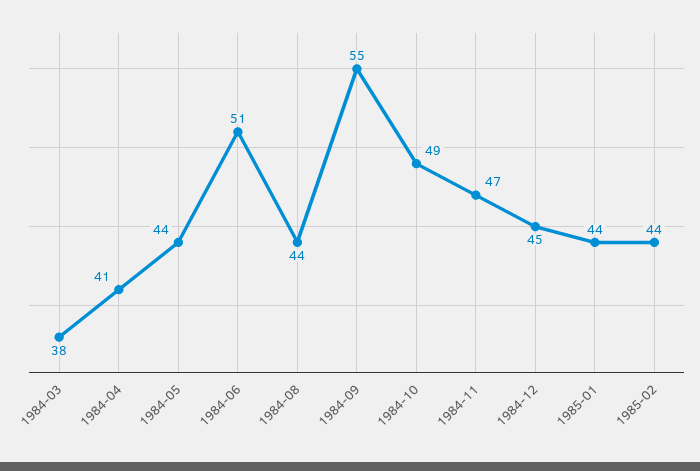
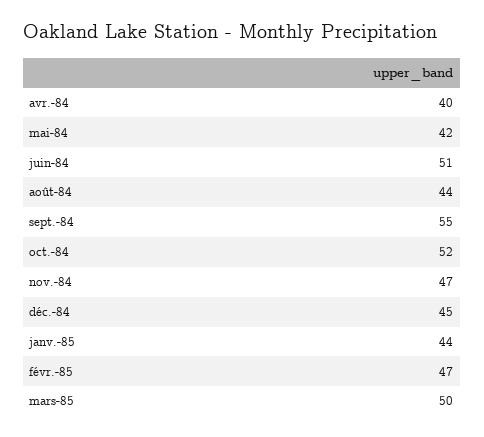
1984-03: 38 -> none
1984-04: 41 -> 40
1984-05: 44 -> 42
1984-10: 49 -> 52
1985-02: 44 -> 47
mars-85: none -> 50

